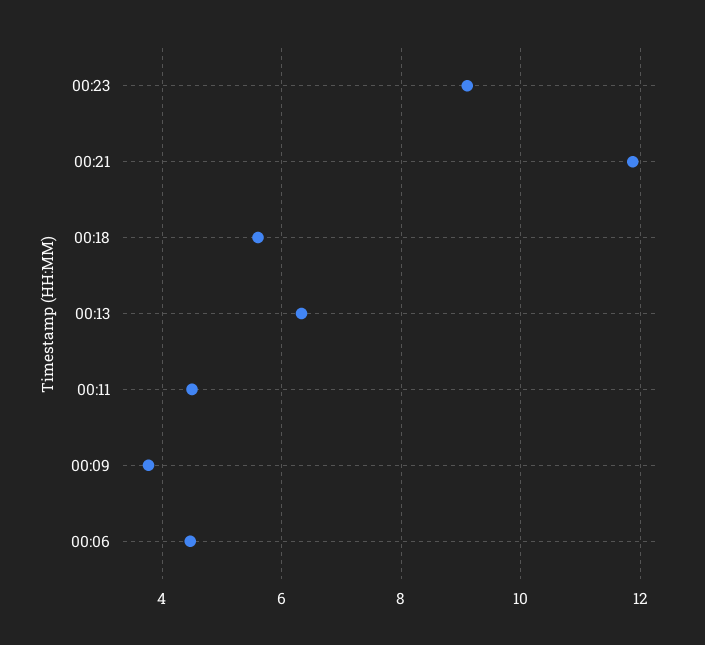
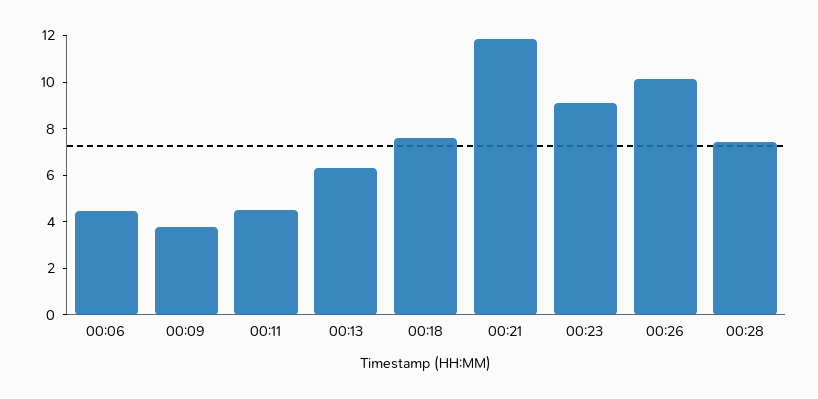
00:18: 5.6 -> 7.5
00:26: none -> 10
00:28: none -> 7.5

